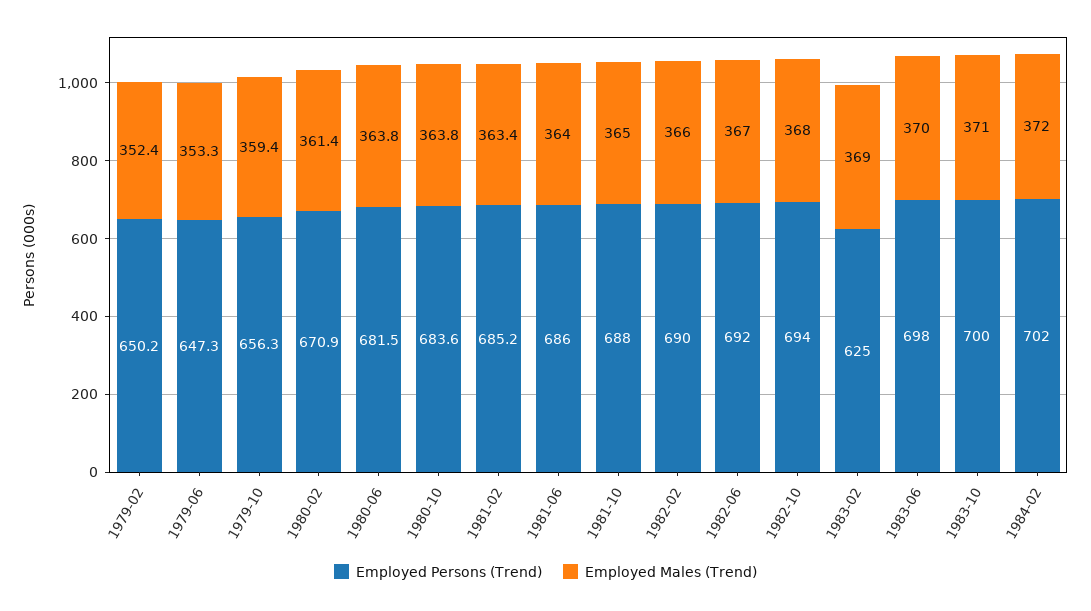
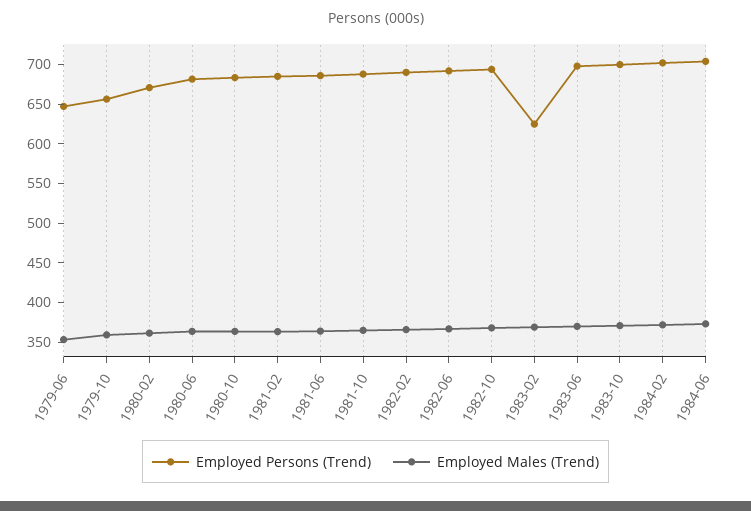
Employed Persons (Trend), 1979-02: 650.2 -> none
Employed Males (Trend), 1979-02: 352.4 -> none
Employed Persons (Trend), 1984-06: none -> 700
Employed Males (Trend), 1984-06: none -> 375

